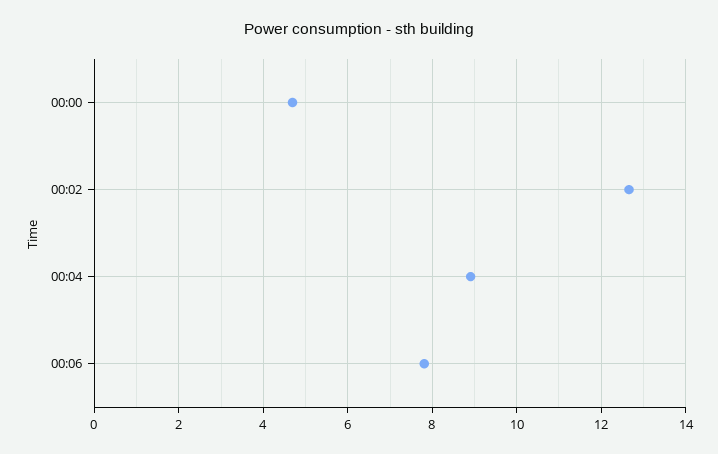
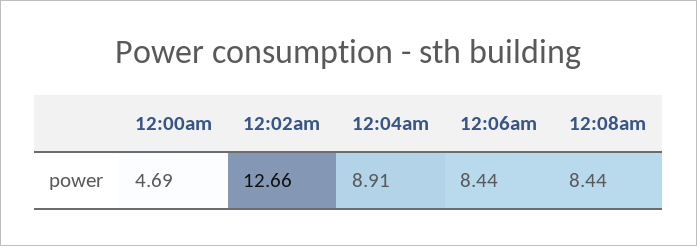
00:06: 7.8 -> 8.44
12:08am: none -> 8.44

